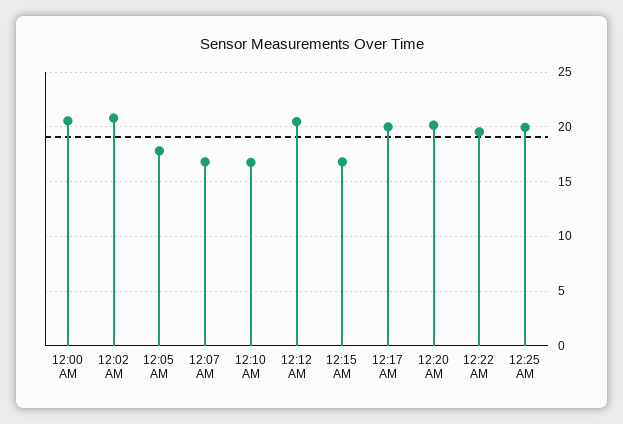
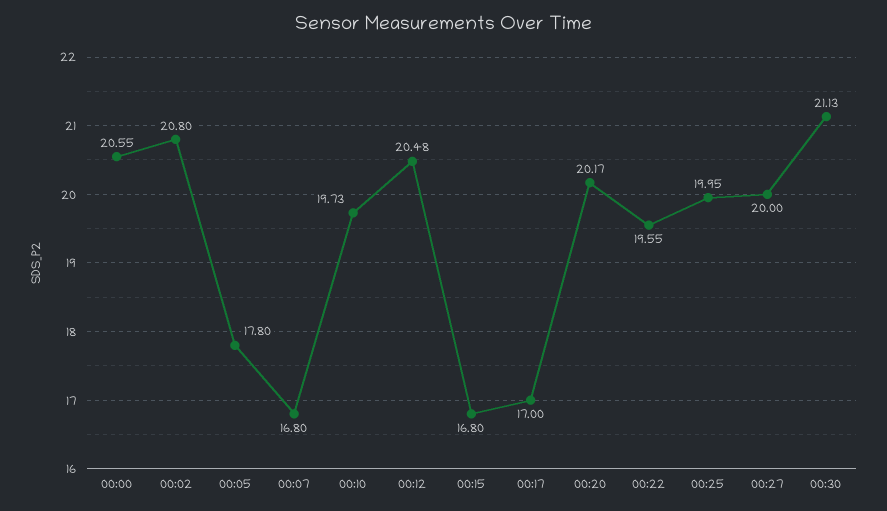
12:10 AM: 17 -> 19.73
12:17 AM: 20 -> 17
00:27: none -> 20
00:30: none -> 21.13

